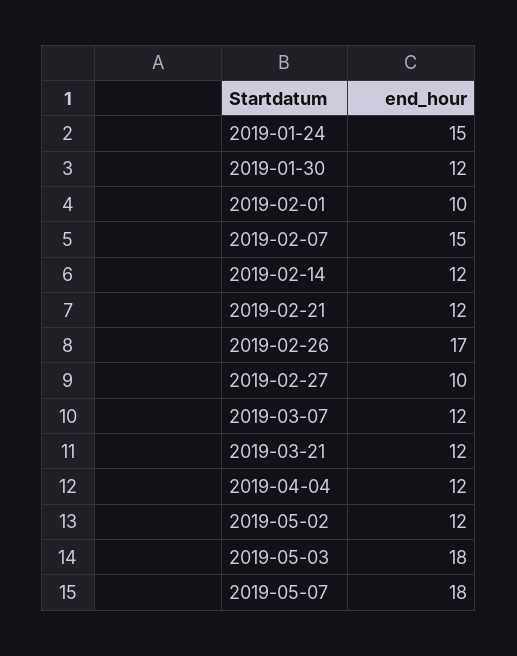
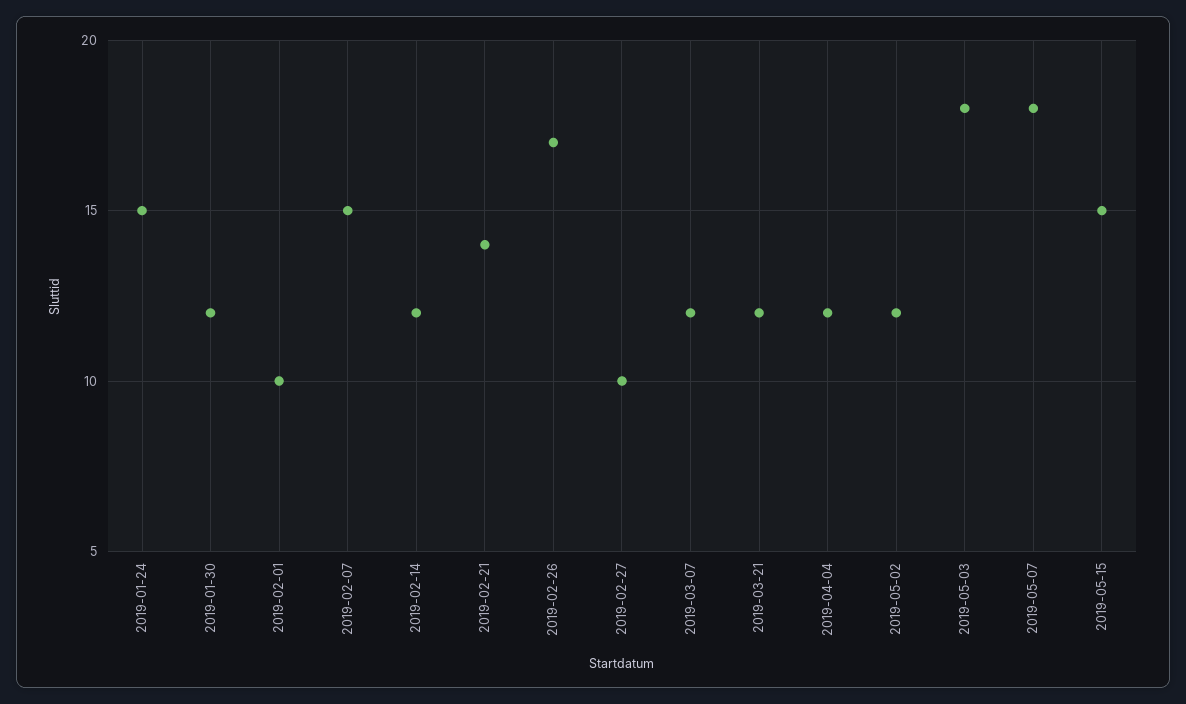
2019-02-21: 12 -> 14
2019-05-15: none -> 15

